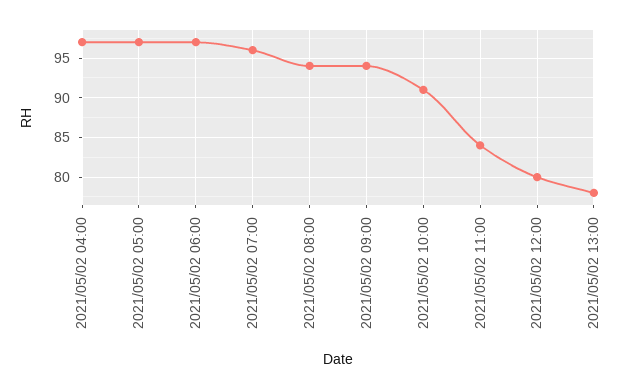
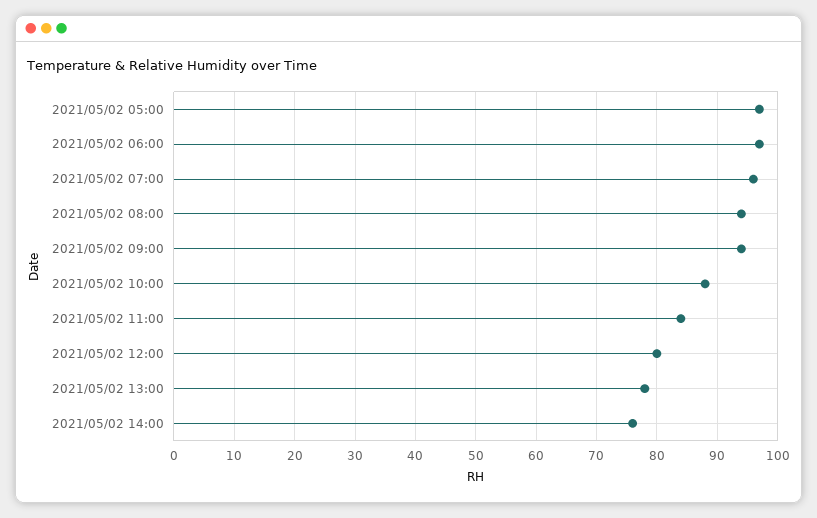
2021/05/02 04:00: 97 -> none
2021/05/02 10:00: 91 -> 88
2021/05/02 14:00: none -> 76

